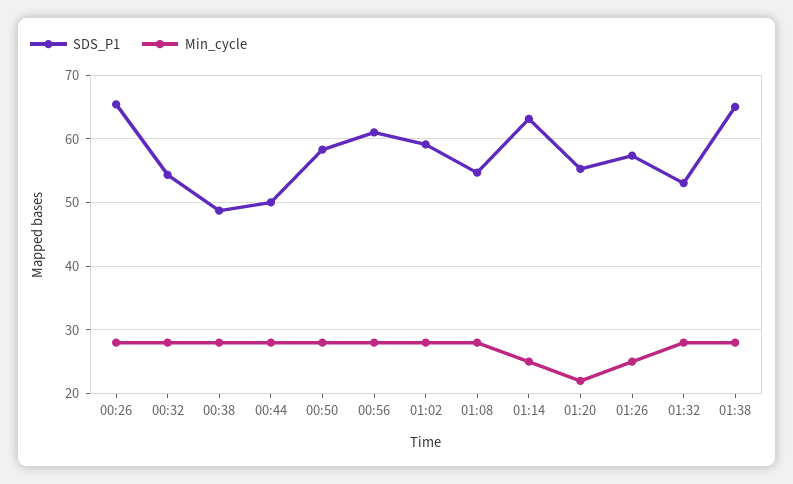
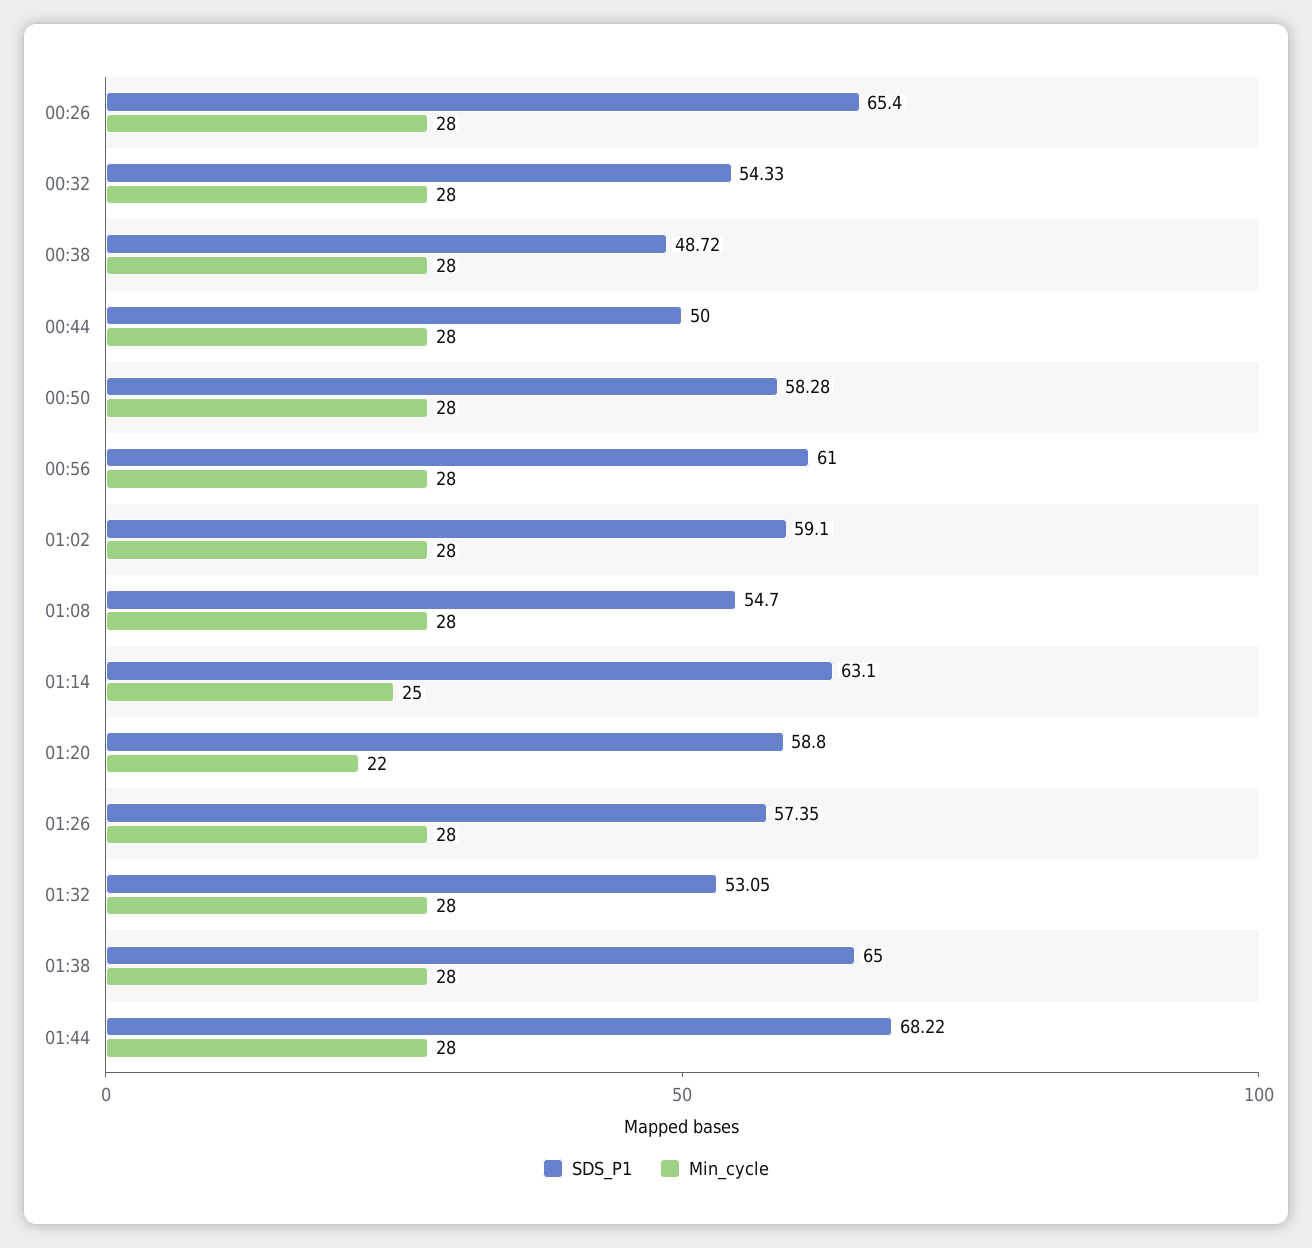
SDS_P1, 01:20: 55 -> 58.8
Min_cycle, 01:26: 25 -> 28
SDS_P1, 01:44: none -> 68.22
Min_cycle, 01:44: none -> 28

